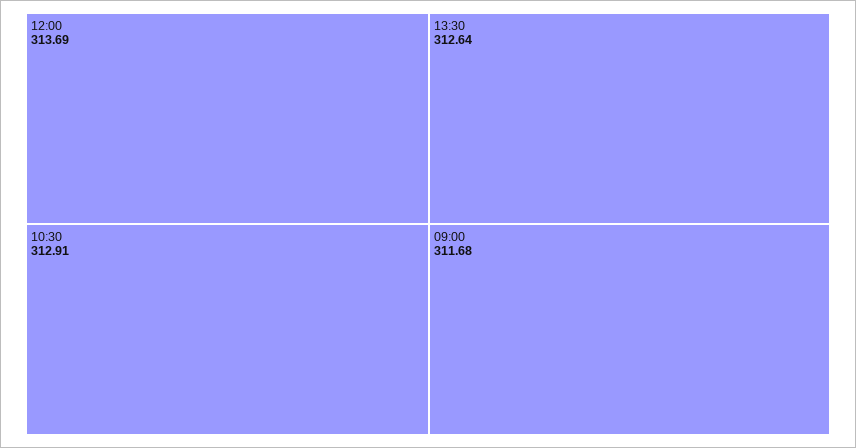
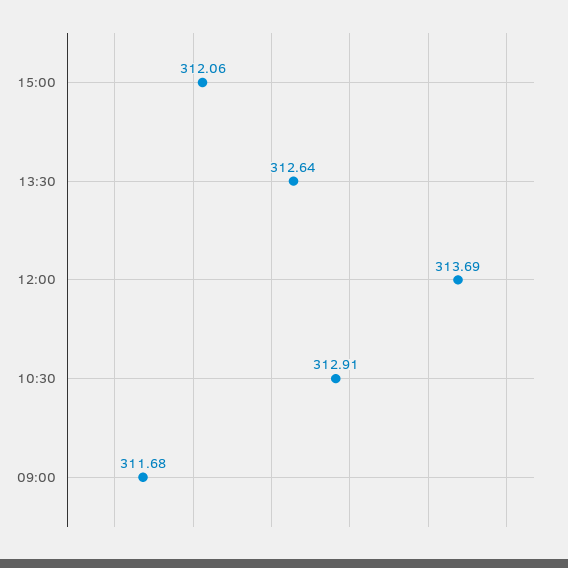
15:00: none -> 312.06

